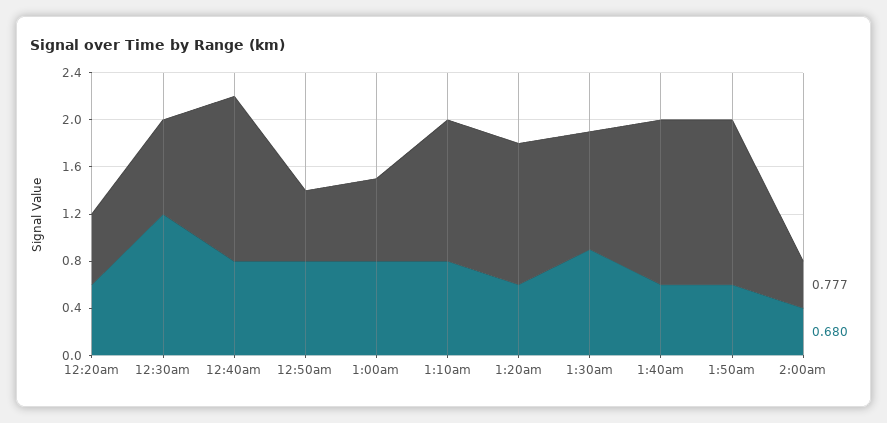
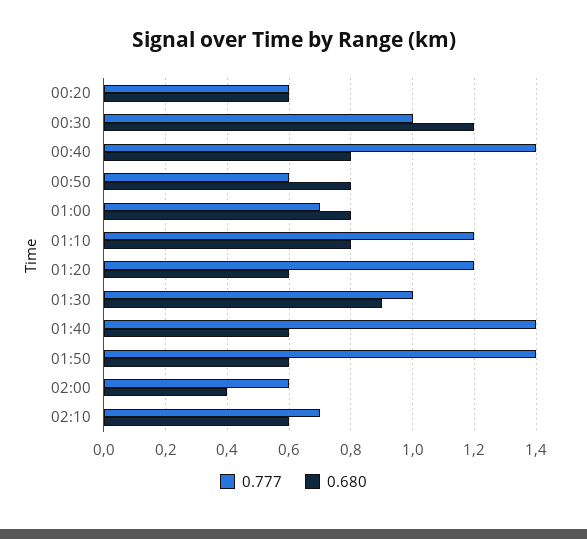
0.777, 12:30am: 0.8 -> 1
0.777, 2:00am: 0.4 -> 0.6
0.777, 02:10: none -> 0.7
0.680, 02:10: none -> 0.6

